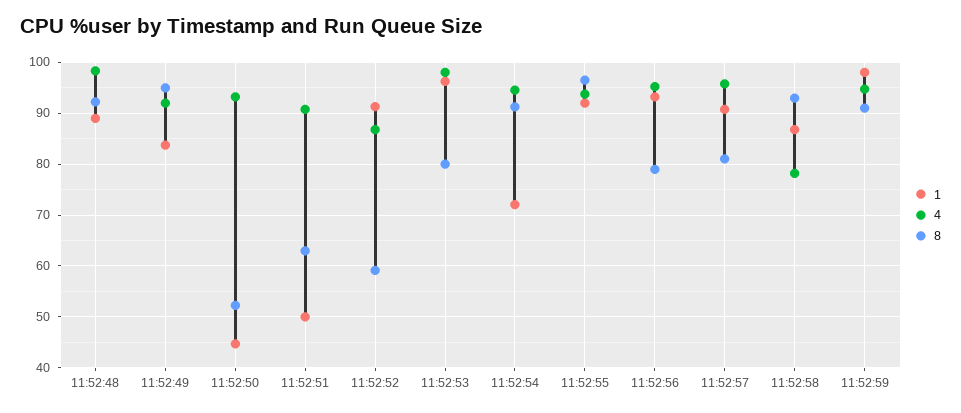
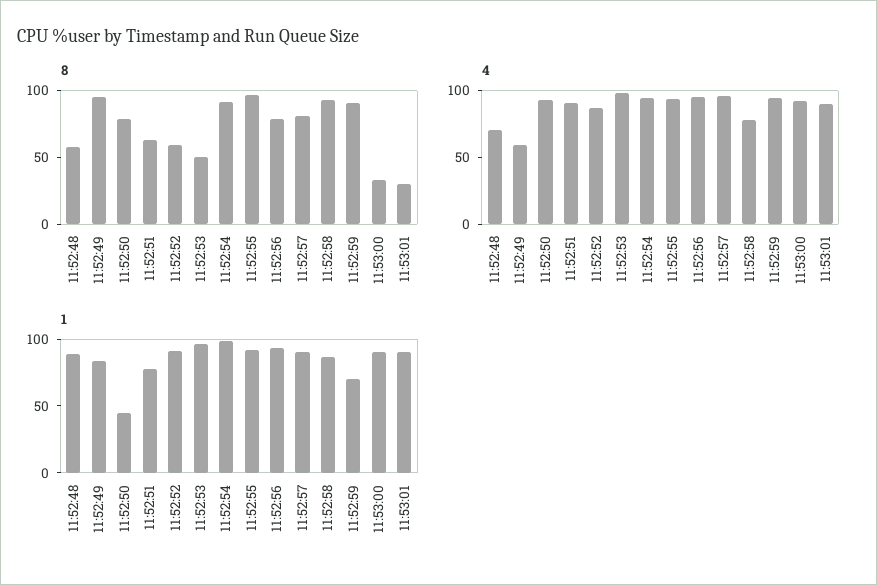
4, 11:52:48: 98 -> 70
8, 11:52:48: 92 -> 60
4, 11:52:49: 92 -> 60
8, 11:52:50: 52 -> 80
1, 11:52:51: 50 -> 80
8, 11:52:53: 80 -> 50
1, 11:52:54: 72 -> 100
1, 11:52:59: 98 -> 70
8, 11:53:00: none -> 30
8, 11:53:01: none -> 30
4, 11:53:00: none -> 90
4, 11:53:01: none -> 90
1, 11:53:00: none -> 90
1, 11:53:01: none -> 90

